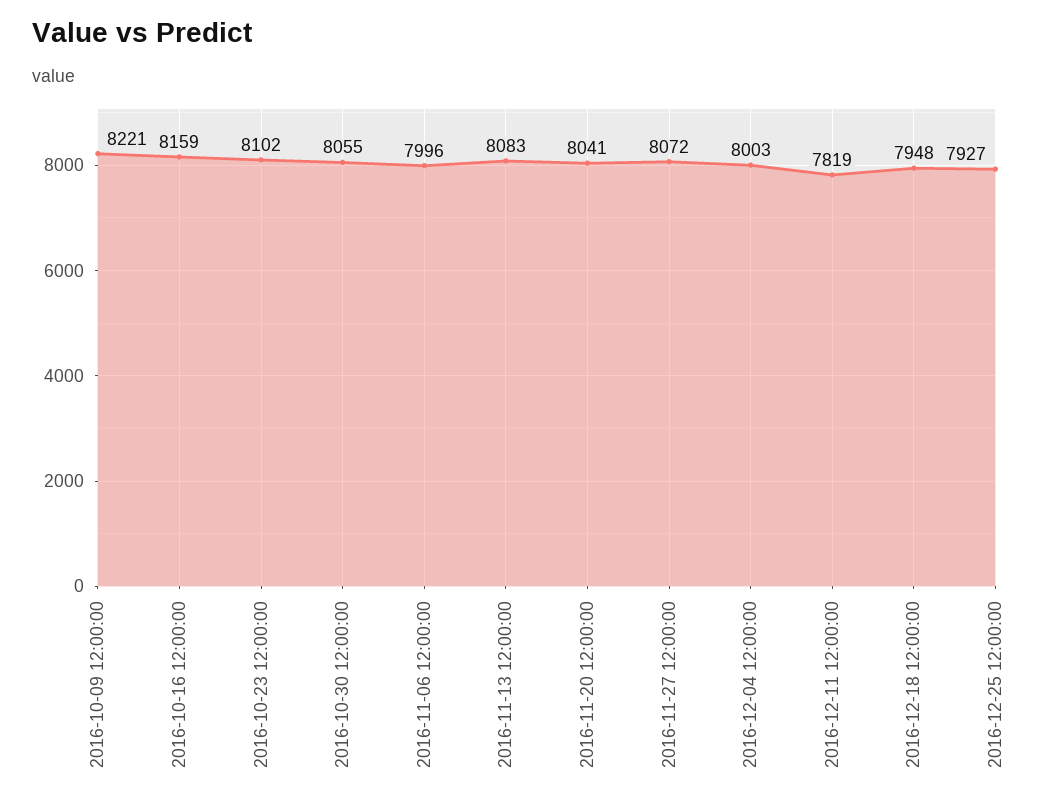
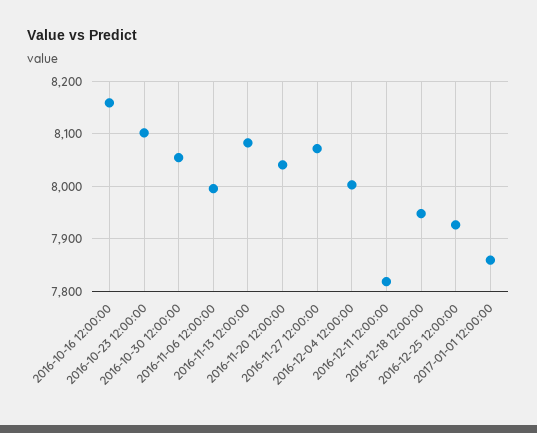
2016-10-09 12:00:00: 8221 -> none
2017-01-01 12:00:00: none -> 7860

